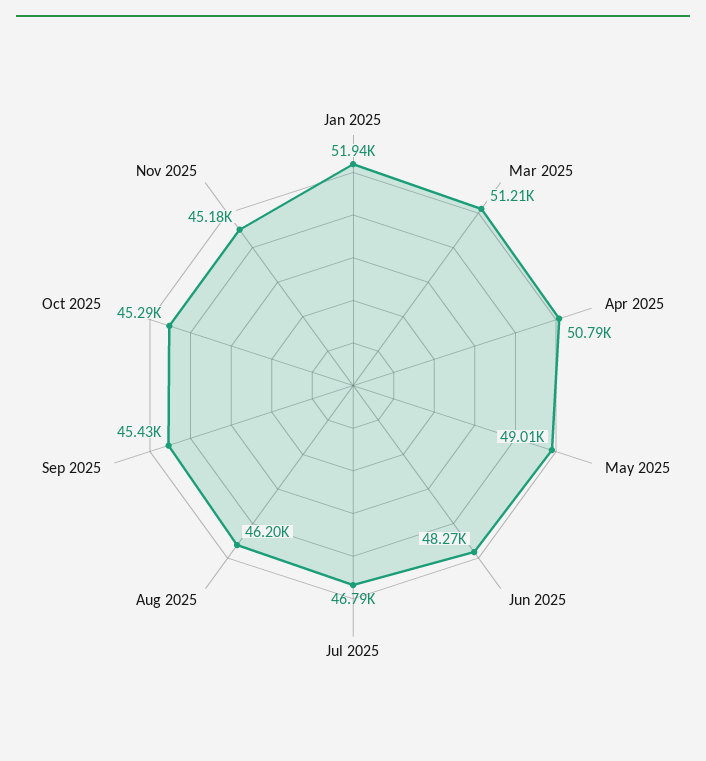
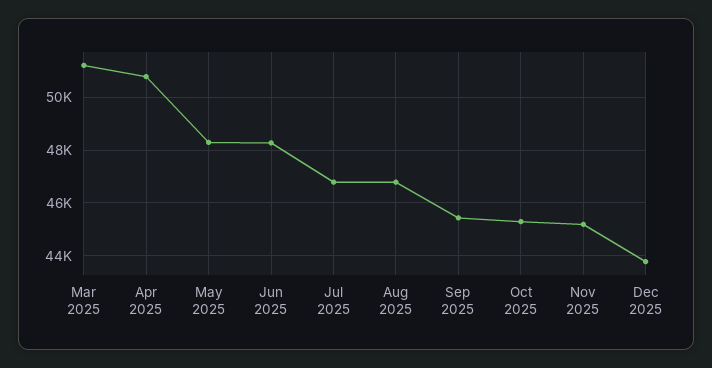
Jan 2025: 51940 -> none
May 2025: 49010 -> 48250
Aug 2025: 46200 -> 46750
Dec 2025: none -> 43750

